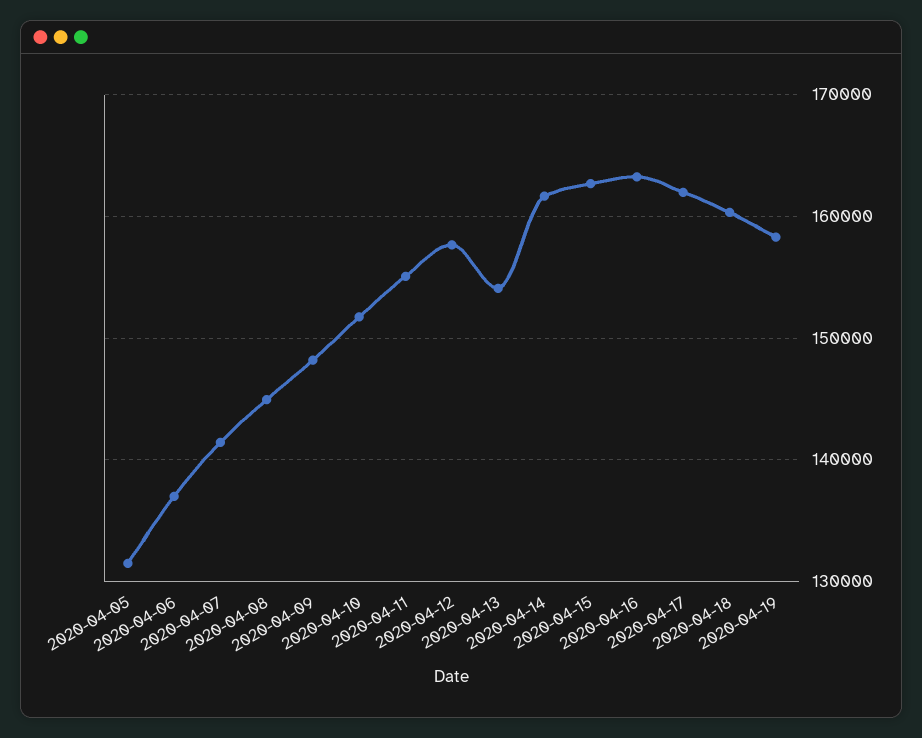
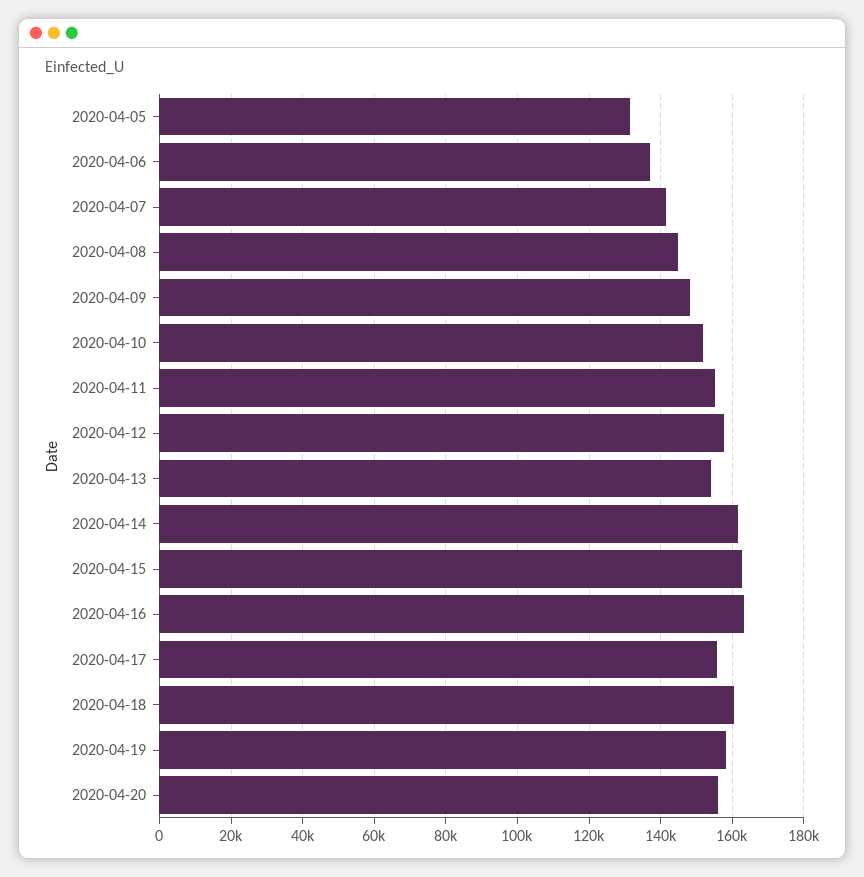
2020-04-17: 162000 -> 156000
2020-04-20: none -> 156000

